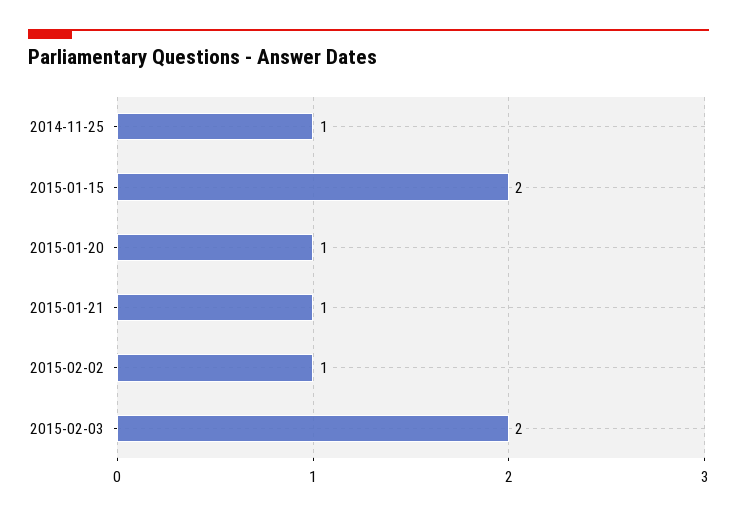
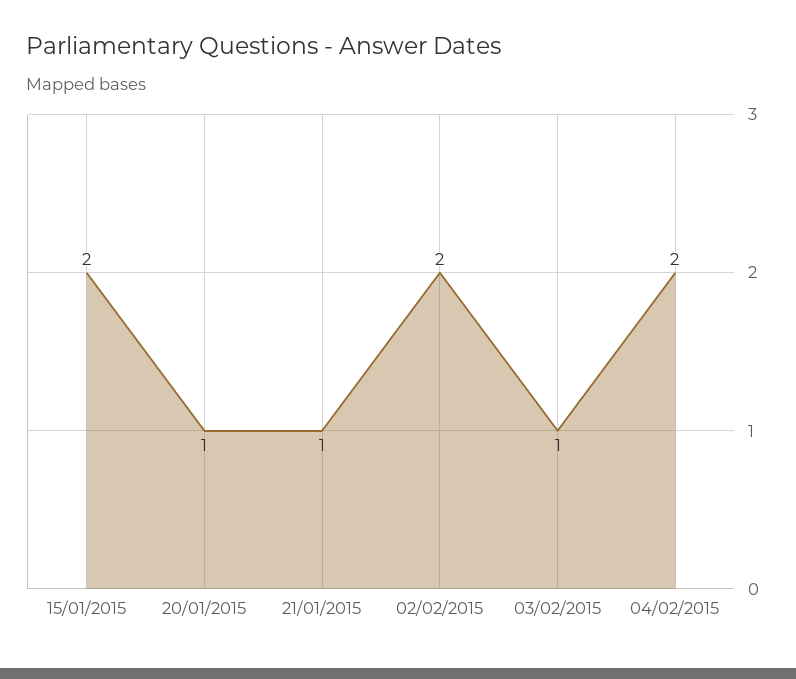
2014-11-25: 1 -> none
2015-02-02: 1 -> 2
2015-02-03: 2 -> 1
04/02/2015: none -> 2

